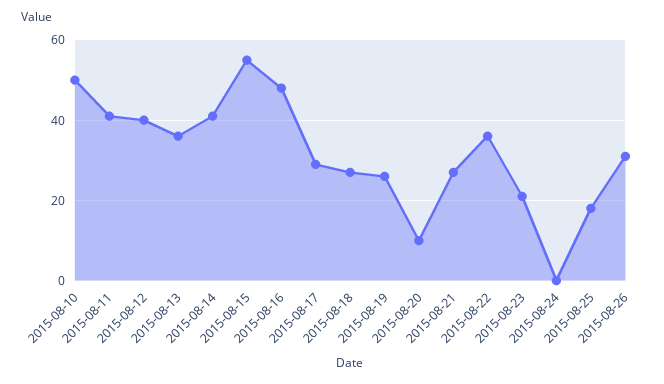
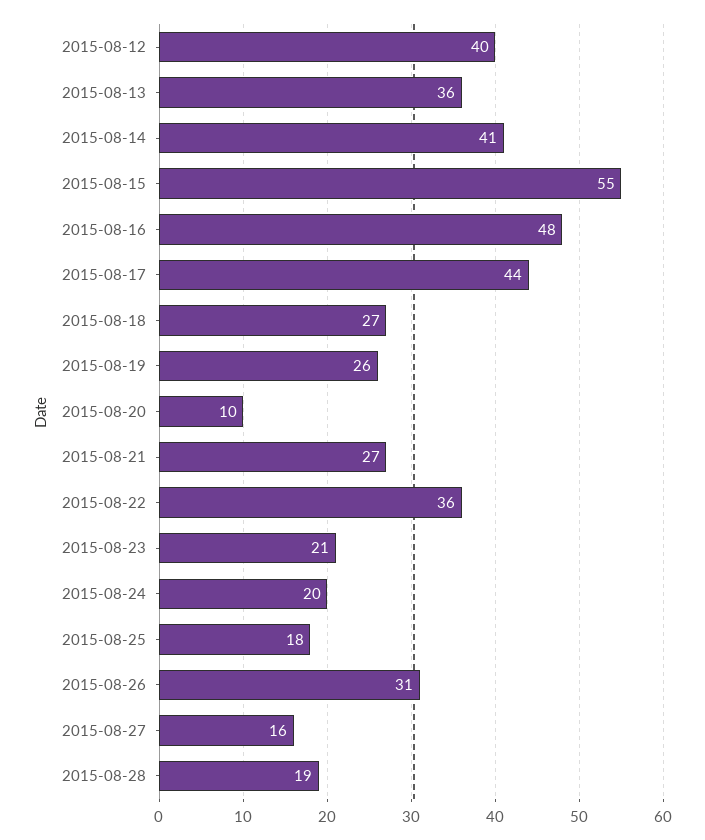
2015-08-10: 50 -> none
2015-08-11: 40 -> none
2015-08-17: 30 -> 44
2015-08-24: 0 -> 20
2015-08-27: none -> 16
2015-08-28: none -> 19

